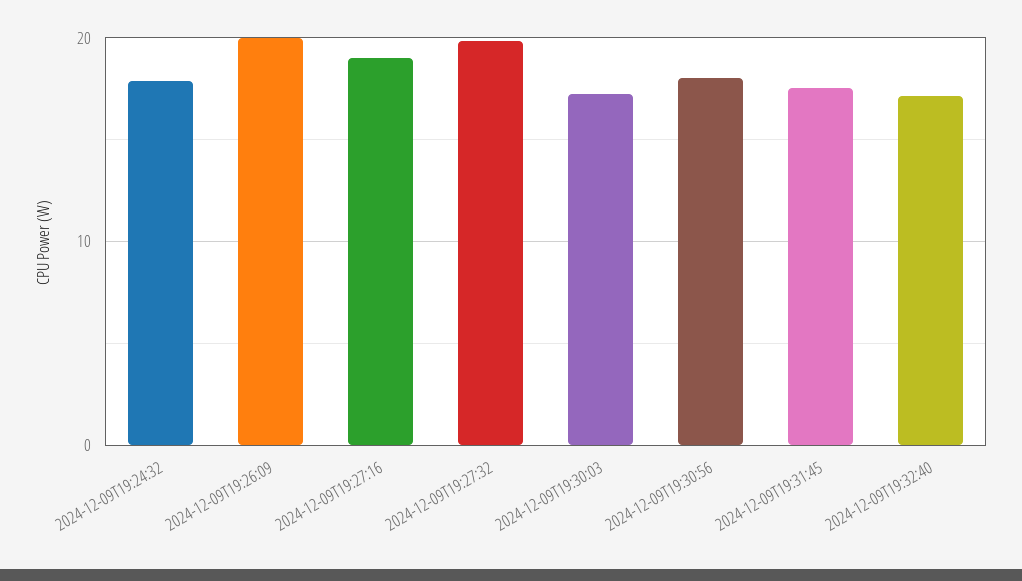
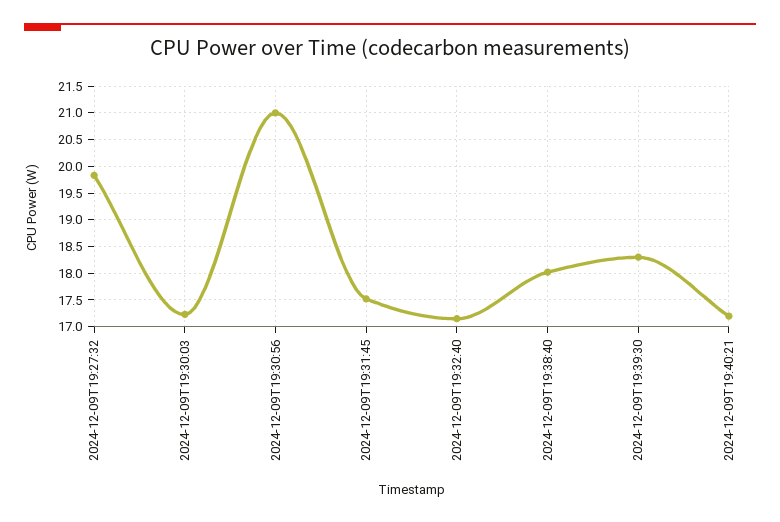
2024-12-09T19:24:32: 18 -> none
2024-12-09T19:26:09: 20 -> none
2024-12-09T19:27:16: 19 -> none
2024-12-09T19:30:56: 18 -> 21
2024-12-09T19:38:40: none -> 18
2024-12-09T19:39:30: none -> 18.25
2024-12-09T19:40:21: none -> 17.25

